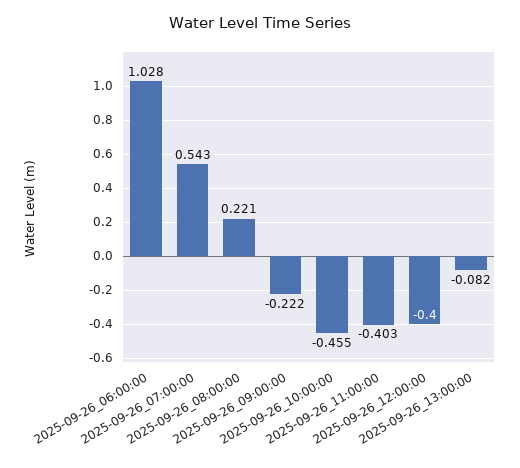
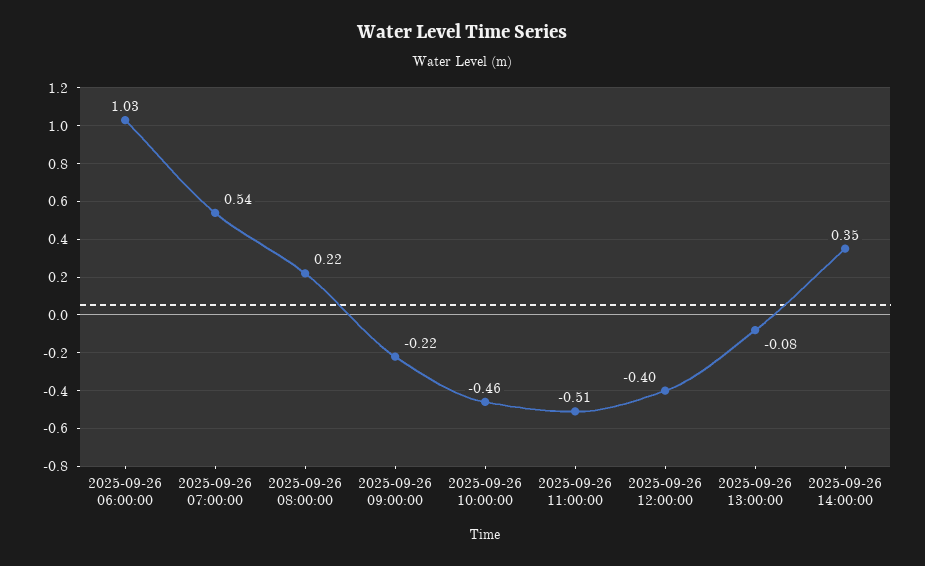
2025-09-26_11:00:00: -0.403 -> -0.51
2025-09-26 14:00:00: none -> 0.35

